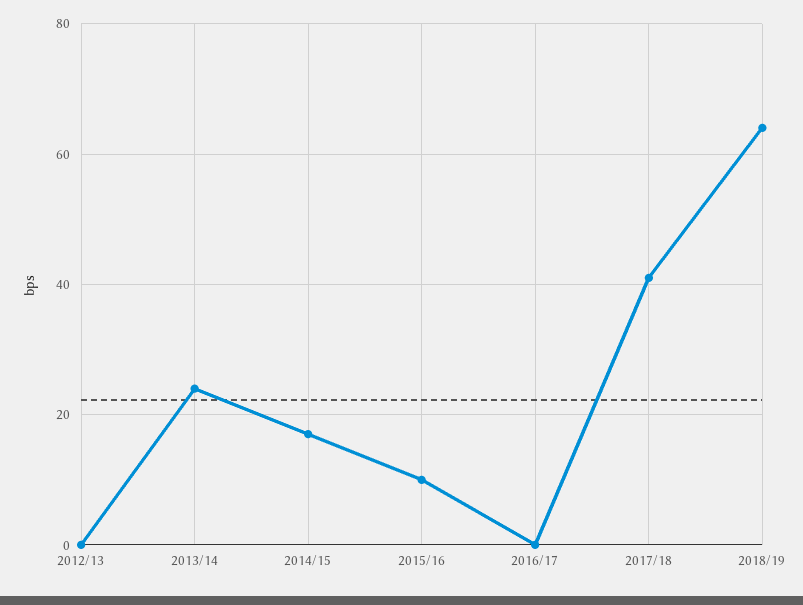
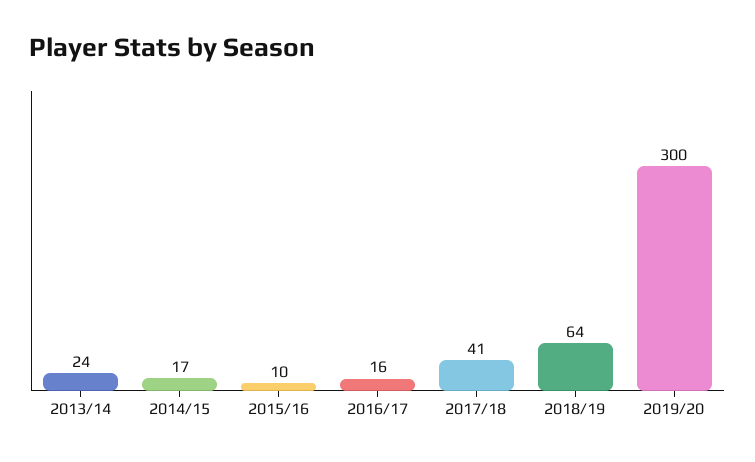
2012/13: 0 -> none
2016/17: 0 -> 16
2019/20: none -> 300

